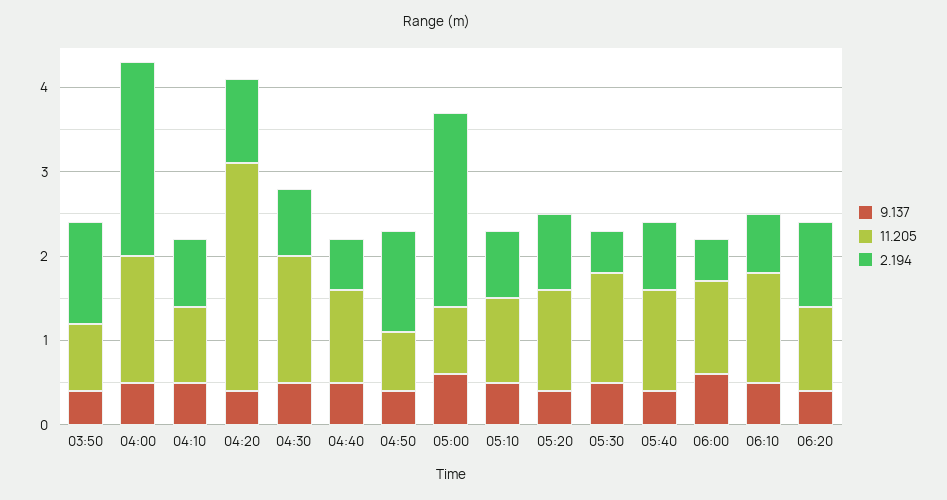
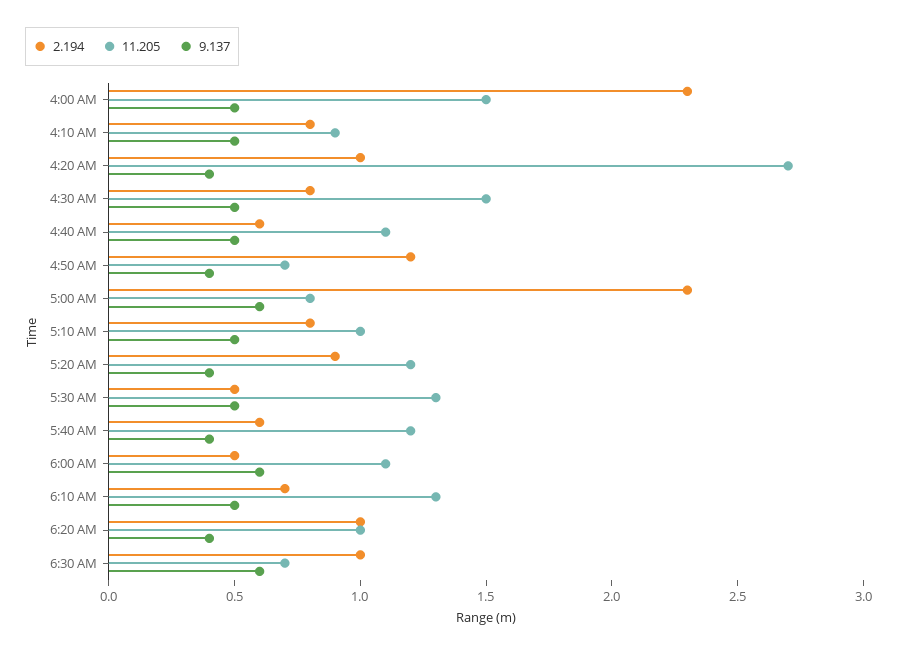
9.137, 03:50: 0.4 -> none
11.205, 03:50: 0.8 -> none
2.194, 03:50: 1.2 -> none
2.194, 05:40: 0.8 -> 0.6
2.194, 6:30 AM: none -> 1
11.205, 6:30 AM: none -> 0.7
9.137, 6:30 AM: none -> 0.6

